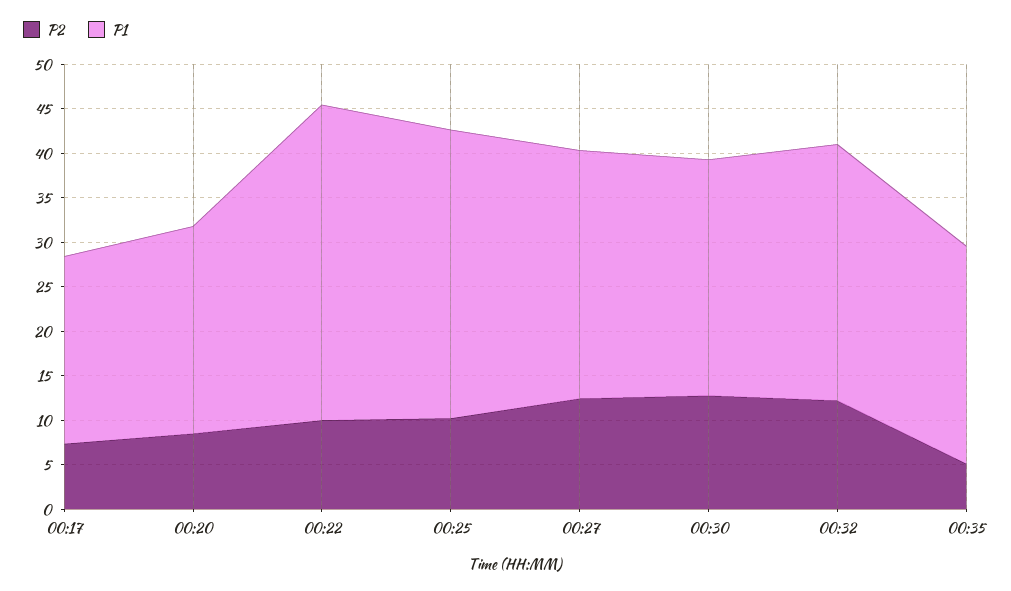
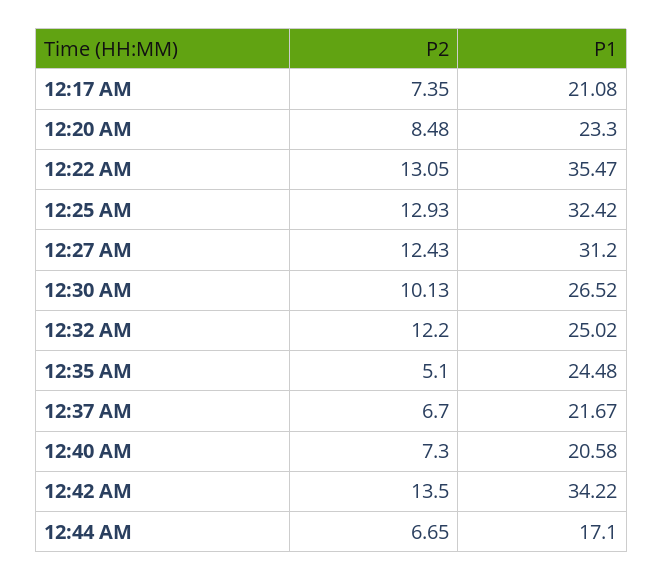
P2, 00:22: 10 -> 13.05
P2, 00:25: 10 -> 12.93
P1, 00:27: 28 -> 31.2
P2, 00:30: 13 -> 10.13
P1, 00:32: 29 -> 25.02
P2, 12:37 AM: none -> 6.7
P1, 12:37 AM: none -> 21.67
P2, 12:40 AM: none -> 7.3
P1, 12:40 AM: none -> 20.58
P2, 12:42 AM: none -> 13.5
P1, 12:42 AM: none -> 34.22
P2, 12:44 AM: none -> 6.65
P1, 12:44 AM: none -> 17.1

